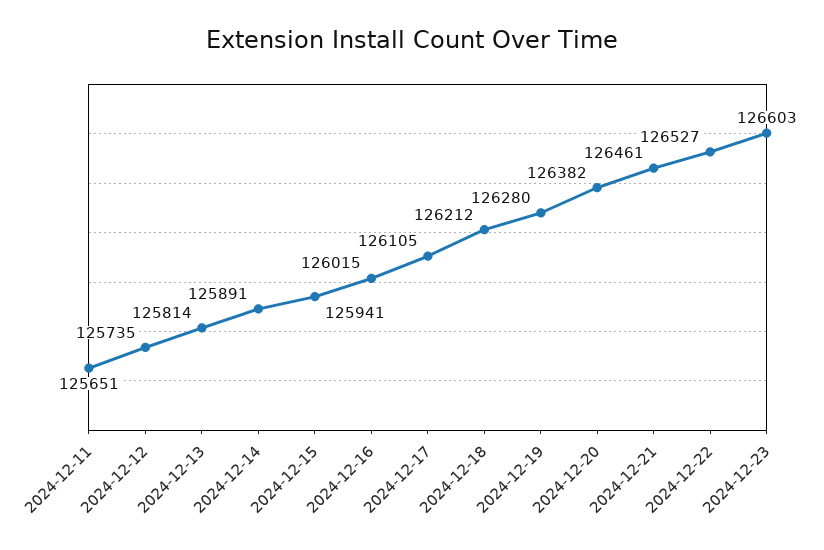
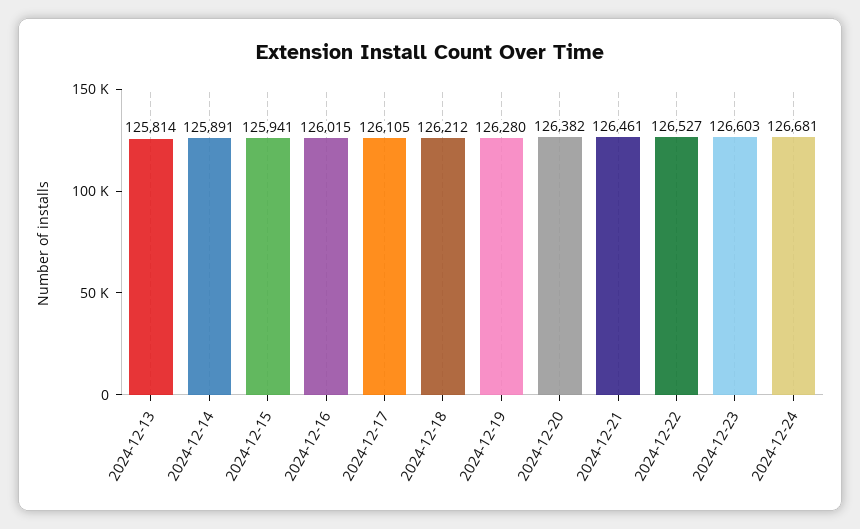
2024-12-11: 125651 -> none
2024-12-12: 125735 -> none
2024-12-24: none -> 126681

